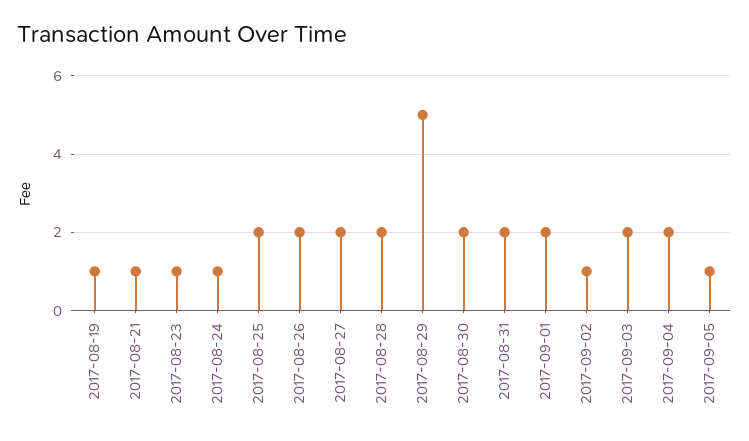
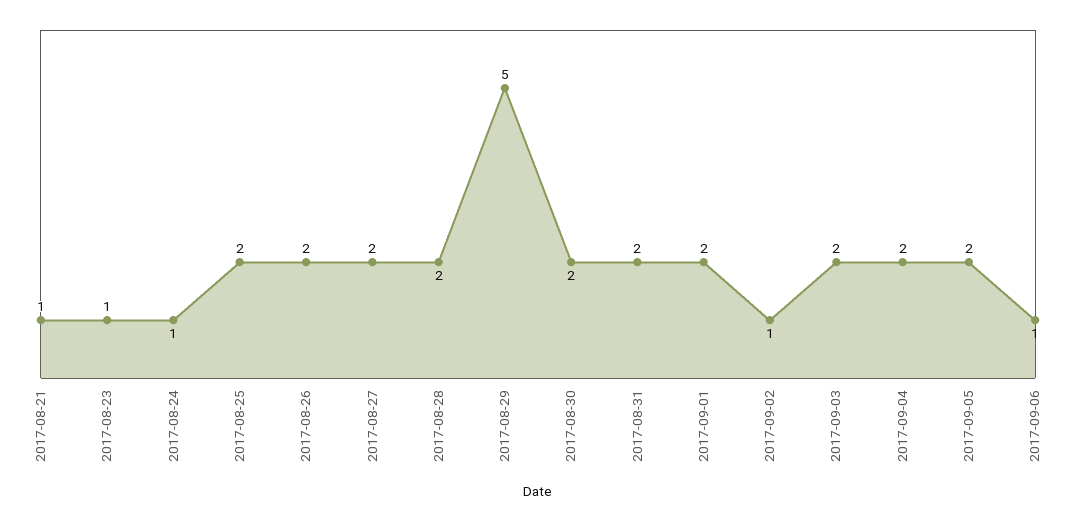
2017-08-19: 1 -> none
2017-09-05: 1 -> 2
2017-09-06: none -> 1

